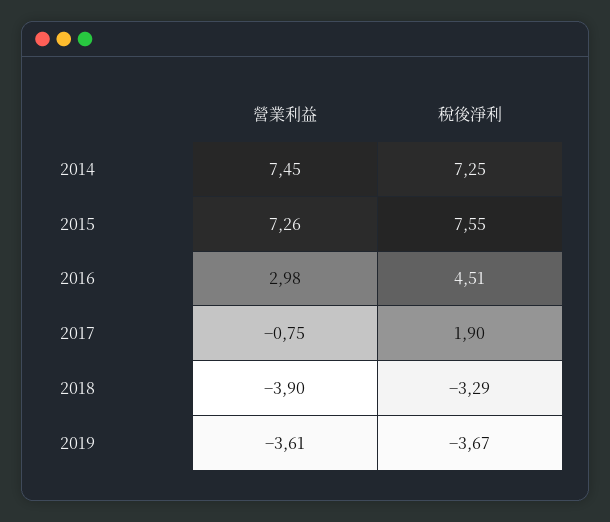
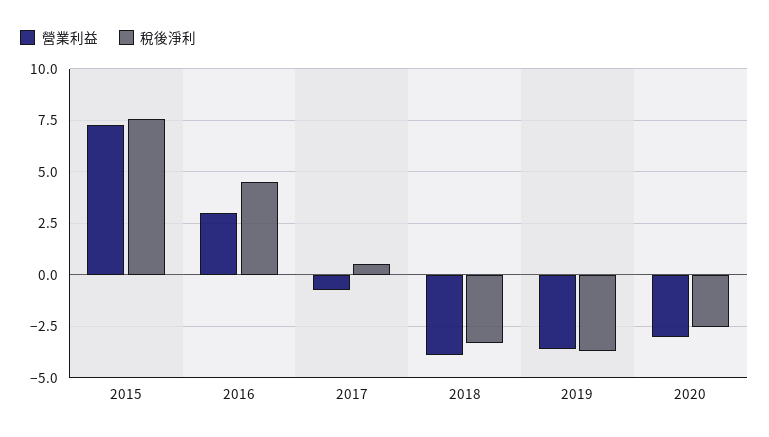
營業利益, 2014: 7.45 -> none
稅後淨利, 2014: 7.25 -> none
稅後淨利, 2017: 1.9 -> 0.5
營業利益, 2020: none -> -3
稅後淨利, 2020: none -> -2.5

